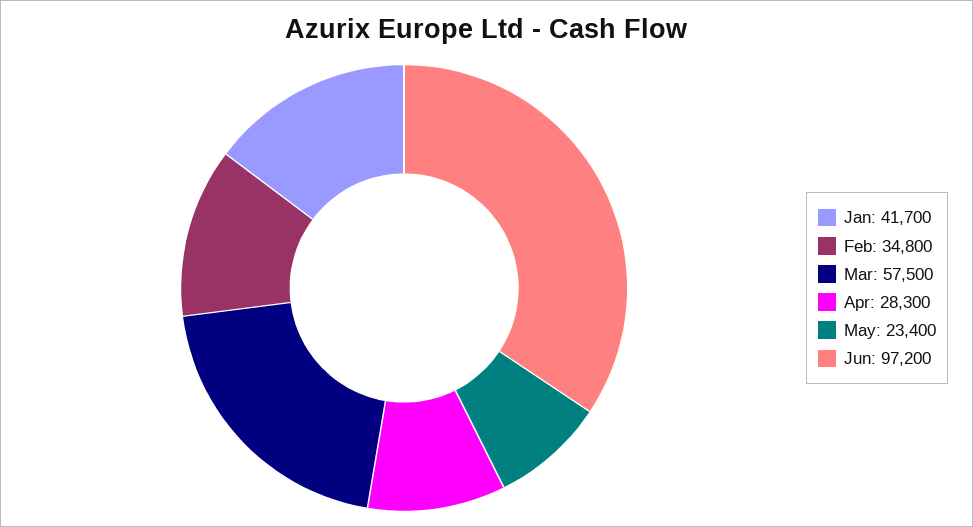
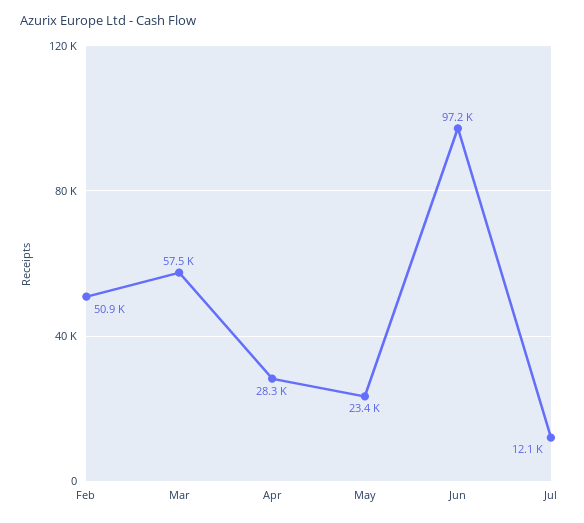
Jan: 41700 -> none
Feb: 34800 -> 50900
Jul: none -> 12100

